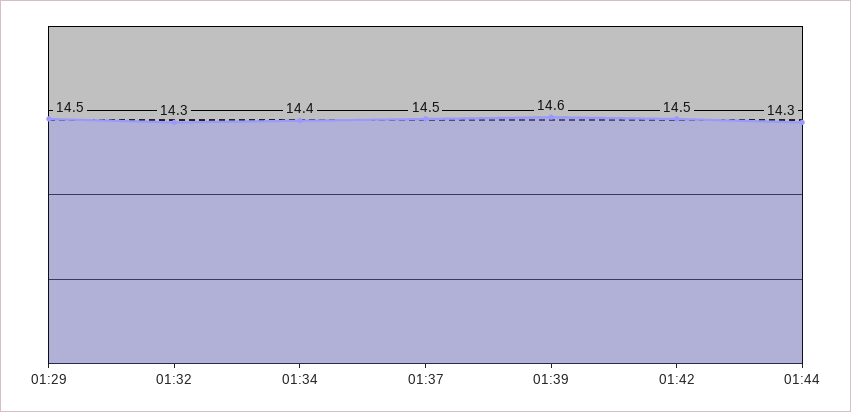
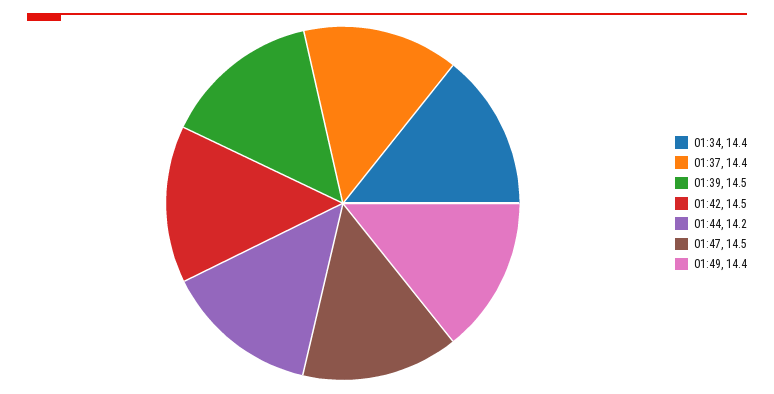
01:29: 14.5 -> none
01:32: 14.3 -> none
01:37: 14.5 -> 14.4
01:39: 14.6 -> 14.5
01:44: 14.3 -> 14.2
01:47: none -> 14.5
01:49: none -> 14.4

